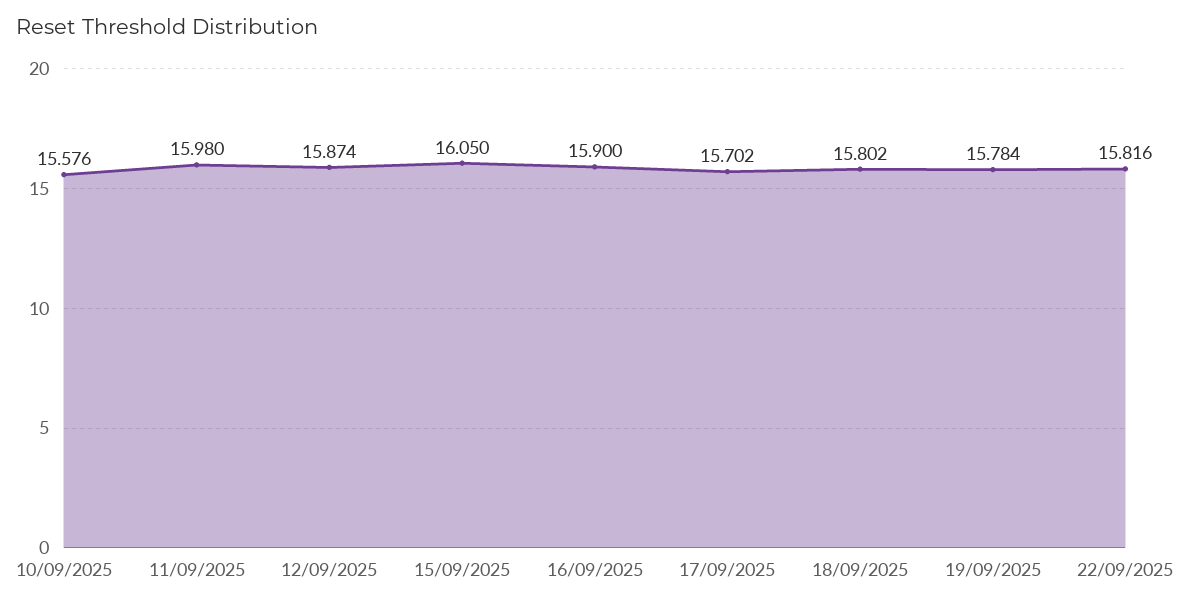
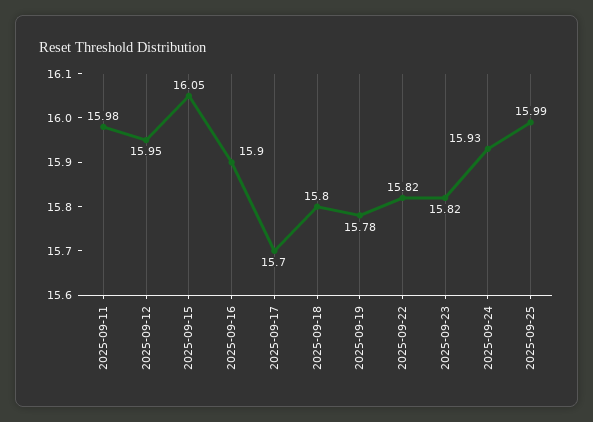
10/09/2025: 15.576 -> none
12/09/2025: 15.874 -> 15.95
2025-09-23: none -> 15.82
2025-09-24: none -> 15.93
2025-09-25: none -> 15.99

